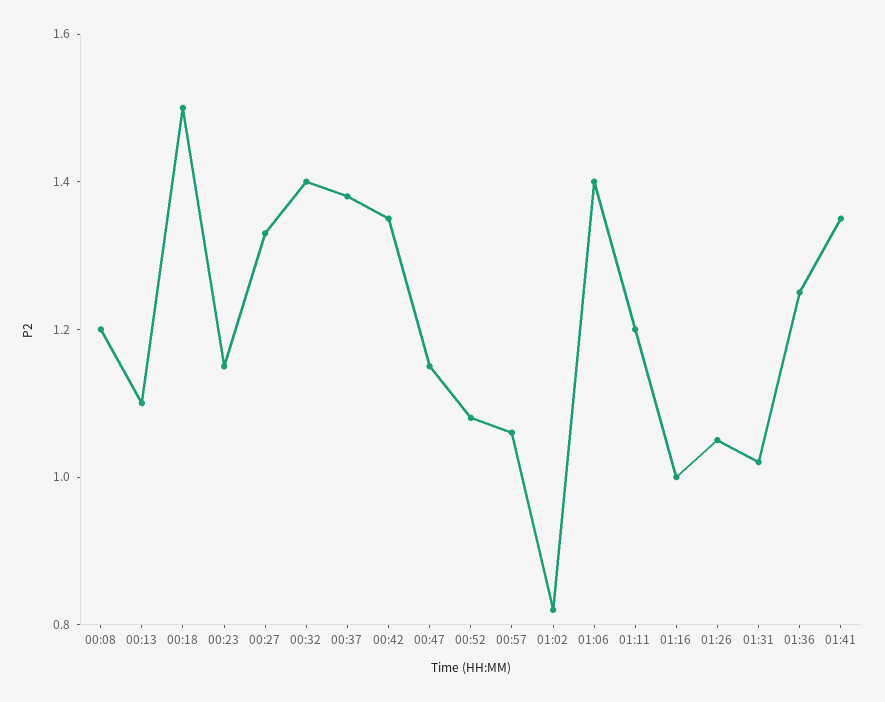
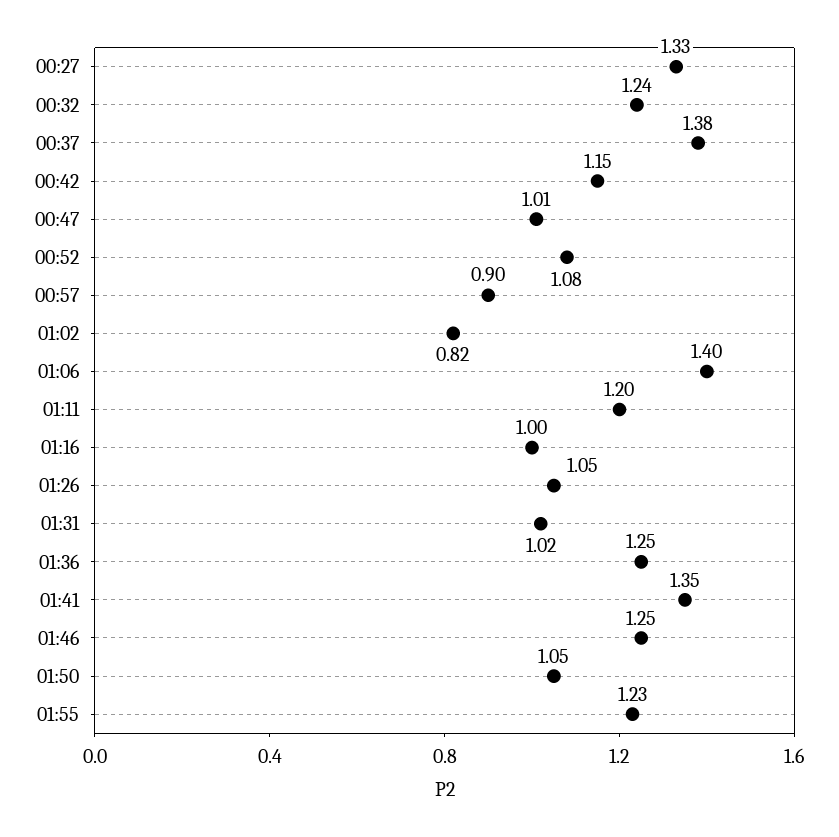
00:08: 1.2 -> none
00:13: 1.1 -> none
00:18: 1.5 -> none
00:23: 1.15 -> none
00:32: 1.4 -> 1.24
00:42: 1.35 -> 1.15
00:47: 1.15 -> 1.01
00:57: 1.05 -> 0.9
01:46: none -> 1.25
01:50: none -> 1.05
01:55: none -> 1.23

